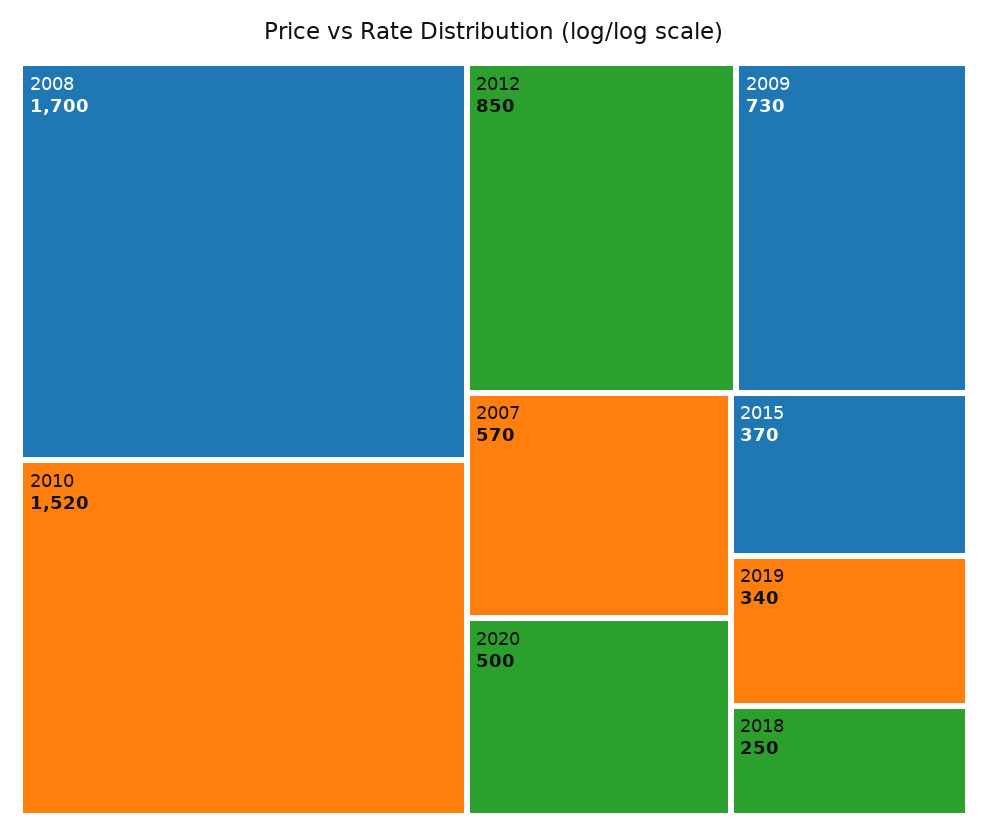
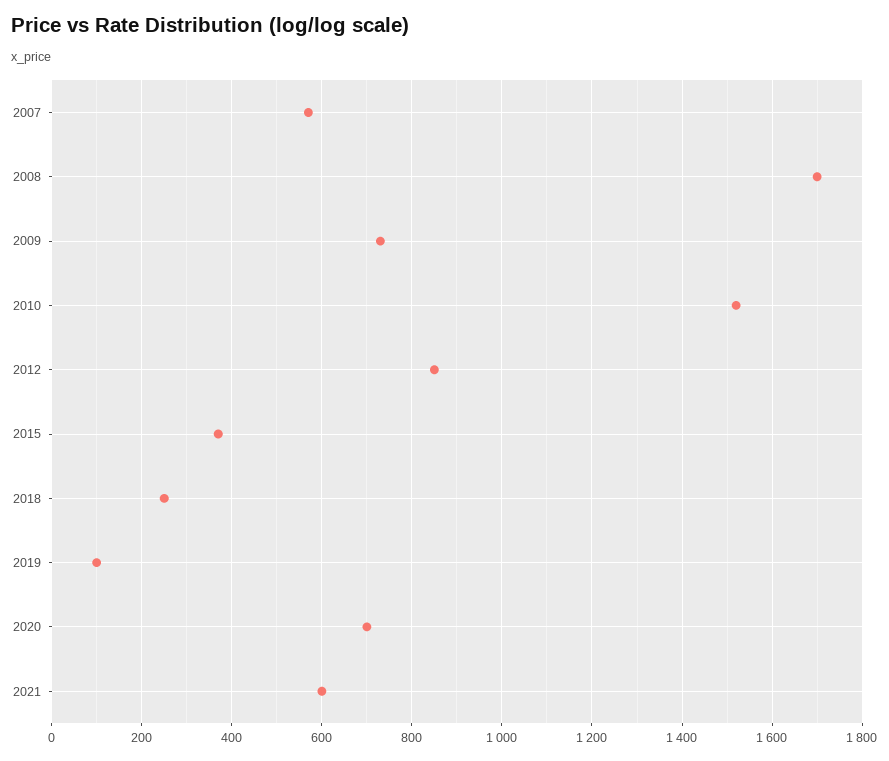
2020: 500 -> 700
2019: 340 -> 100
2021: none -> 600

